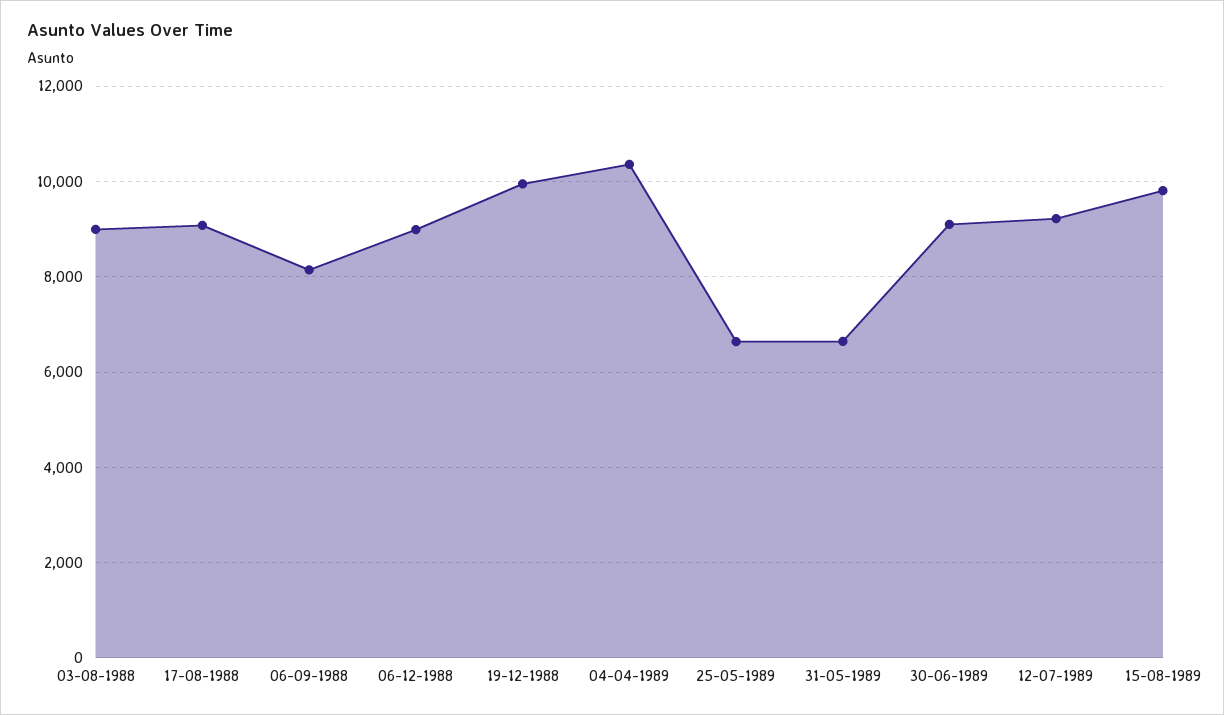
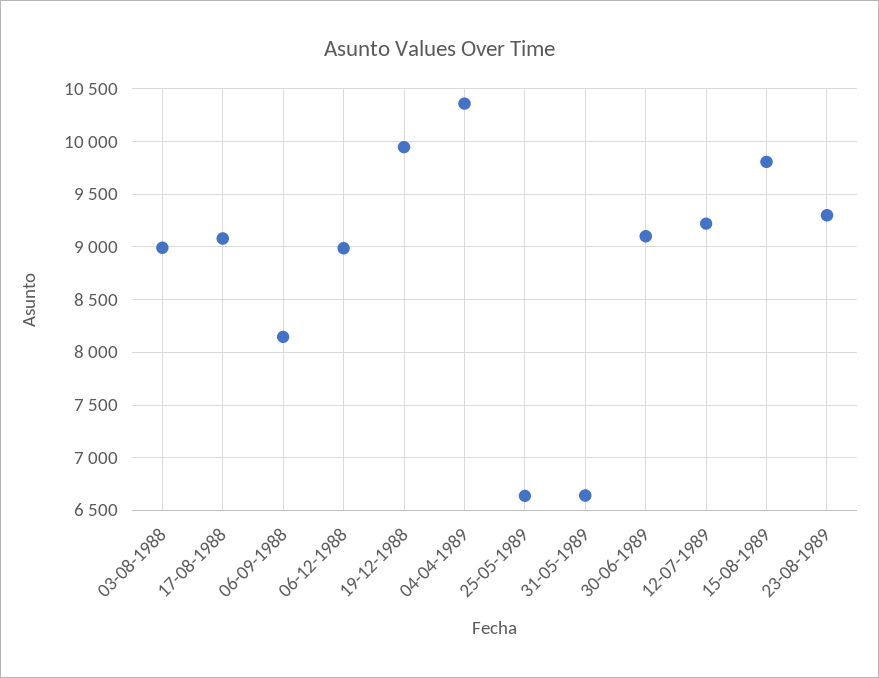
23-08-1989: none -> 9300

